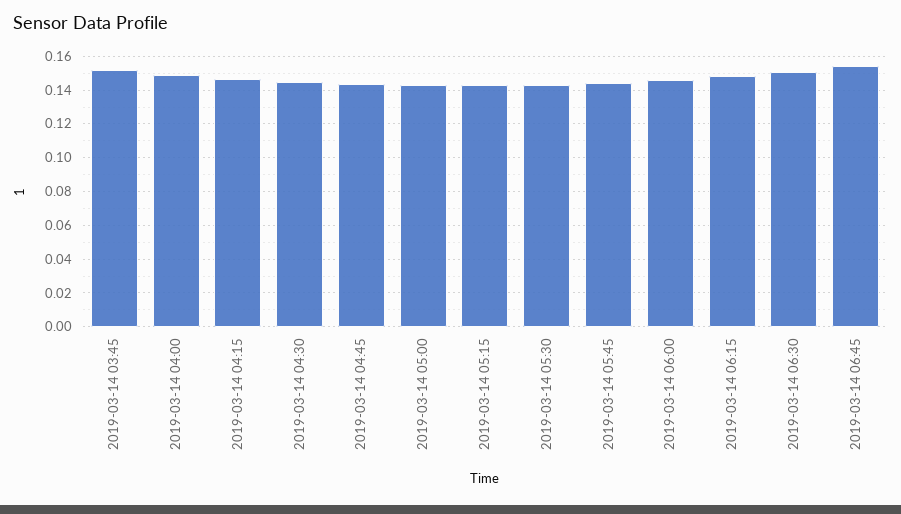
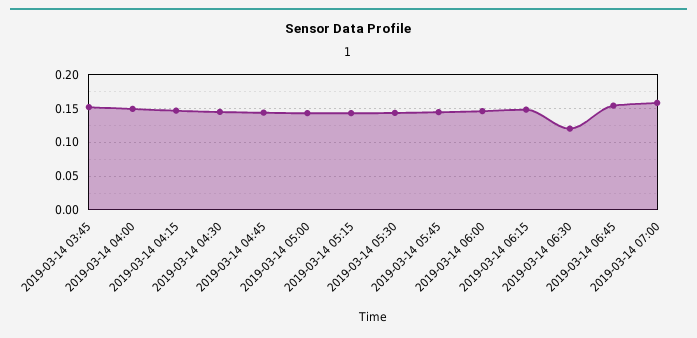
2019-03-14 06:30: 0.15 -> 0.12
2019-03-14 07:00: none -> 0.16

